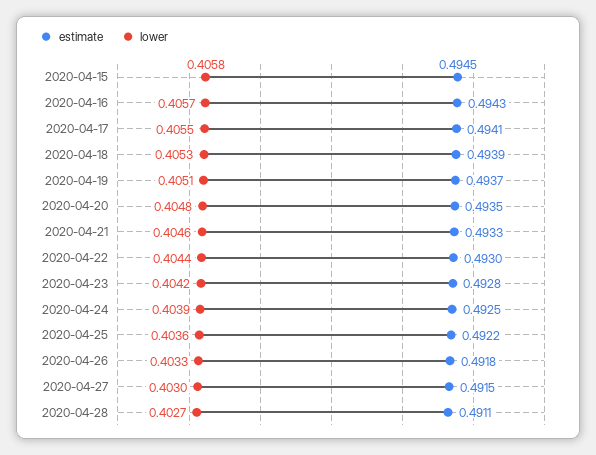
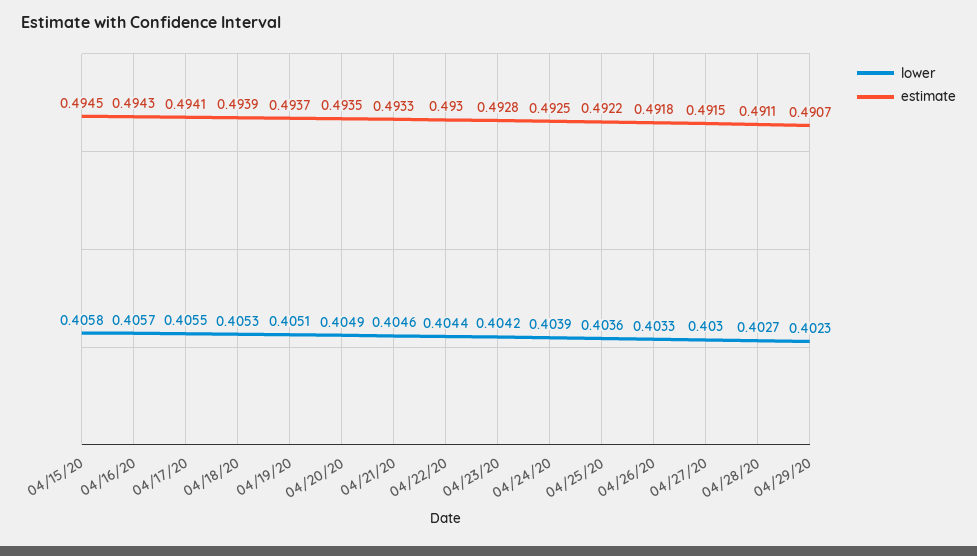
lower, 2020-04-20: 0.4048 -> 0.4049
lower, 04/29/20: none -> 0.4023
estimate, 04/29/20: none -> 0.4907

